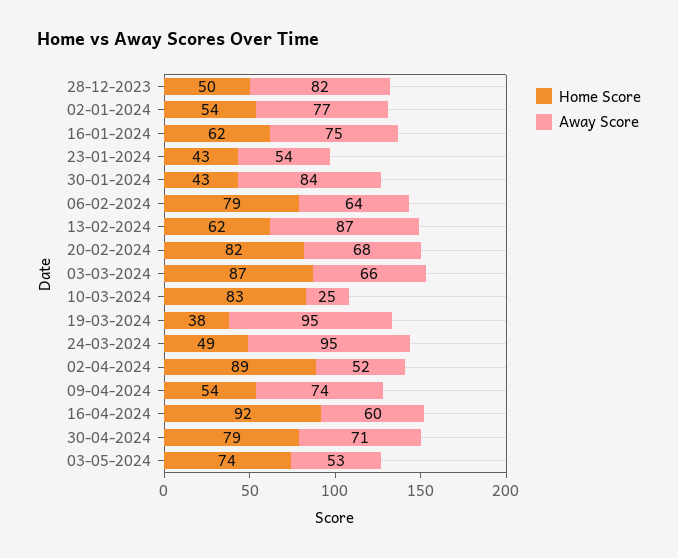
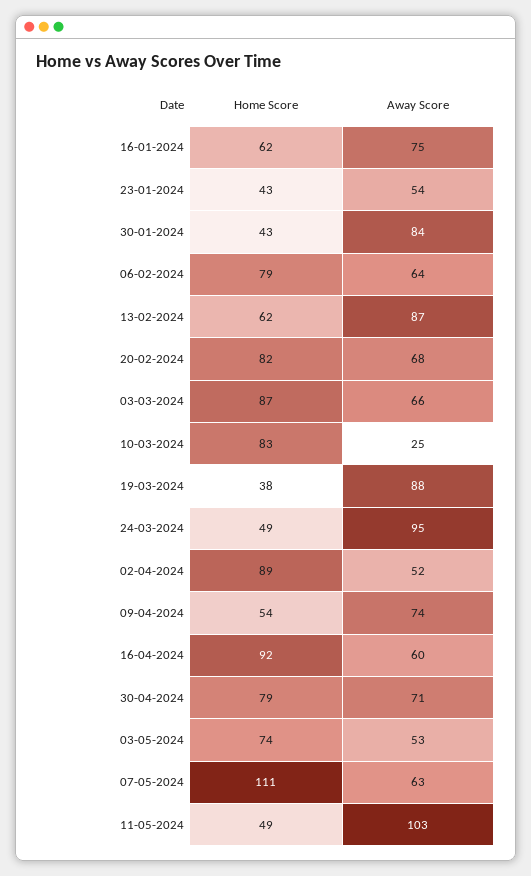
Home Score, 28-12-2023: 50 -> none
Away Score, 28-12-2023: 82 -> none
Home Score, 02-01-2024: 54 -> none
Away Score, 02-01-2024: 77 -> none
Away Score, 19-03-2024: 95 -> 88
Home Score, 07-05-2024: none -> 111
Away Score, 07-05-2024: none -> 63
Home Score, 11-05-2024: none -> 49
Away Score, 11-05-2024: none -> 103

